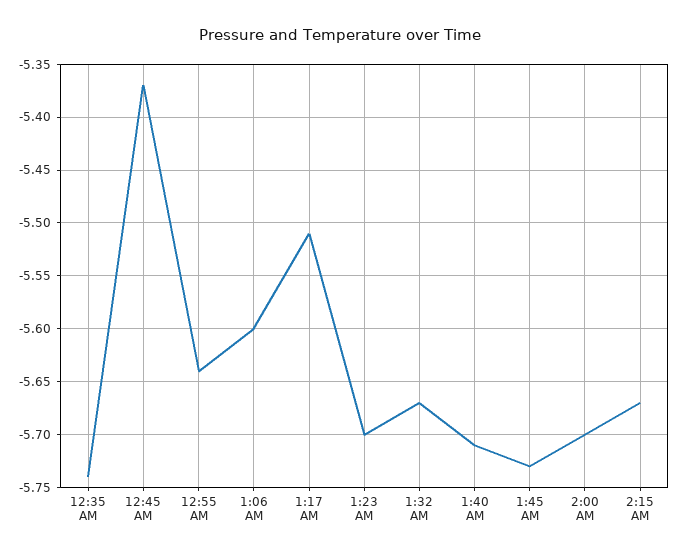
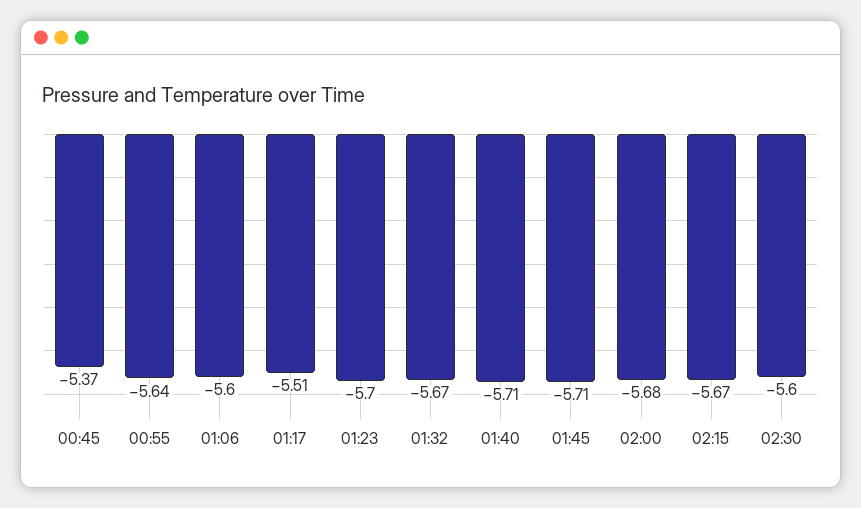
12:35 AM: -5.74 -> none
1:45 AM: -5.73 -> -5.71
2:00 AM: -5.7 -> -5.68
02:30: none -> -5.6

